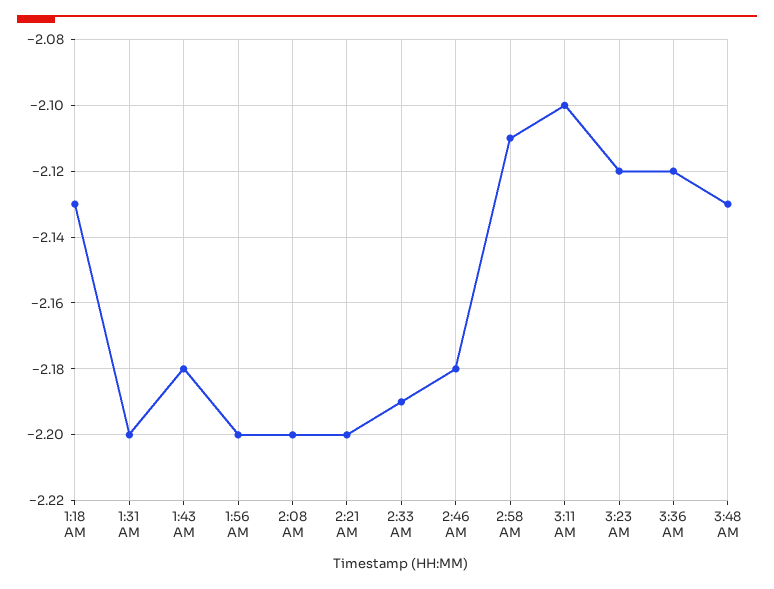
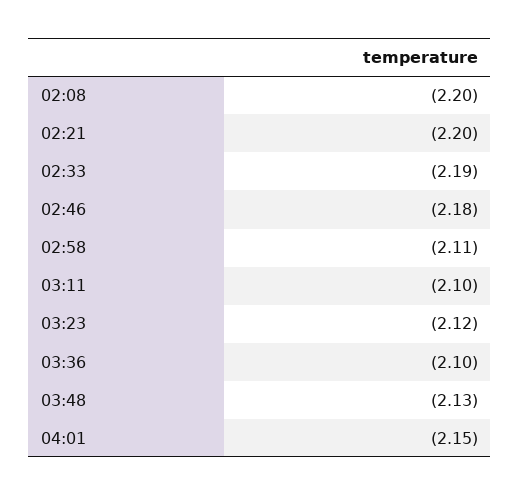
1:18 AM: -2.13 -> none
1:31 AM: -2.2 -> none
1:43 AM: -2.18 -> none
1:56 AM: -2.2 -> none
3:36 AM: -2.12 -> -2.1
04:01: none -> -2.15

